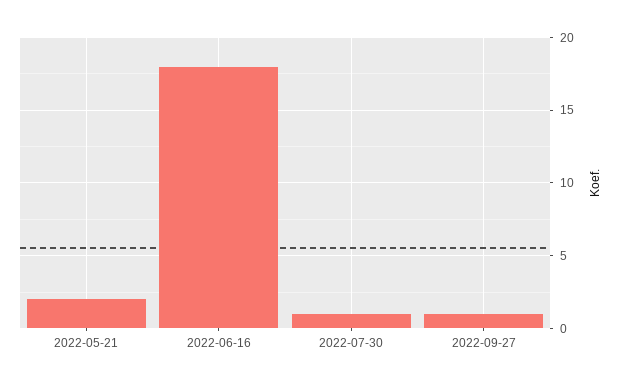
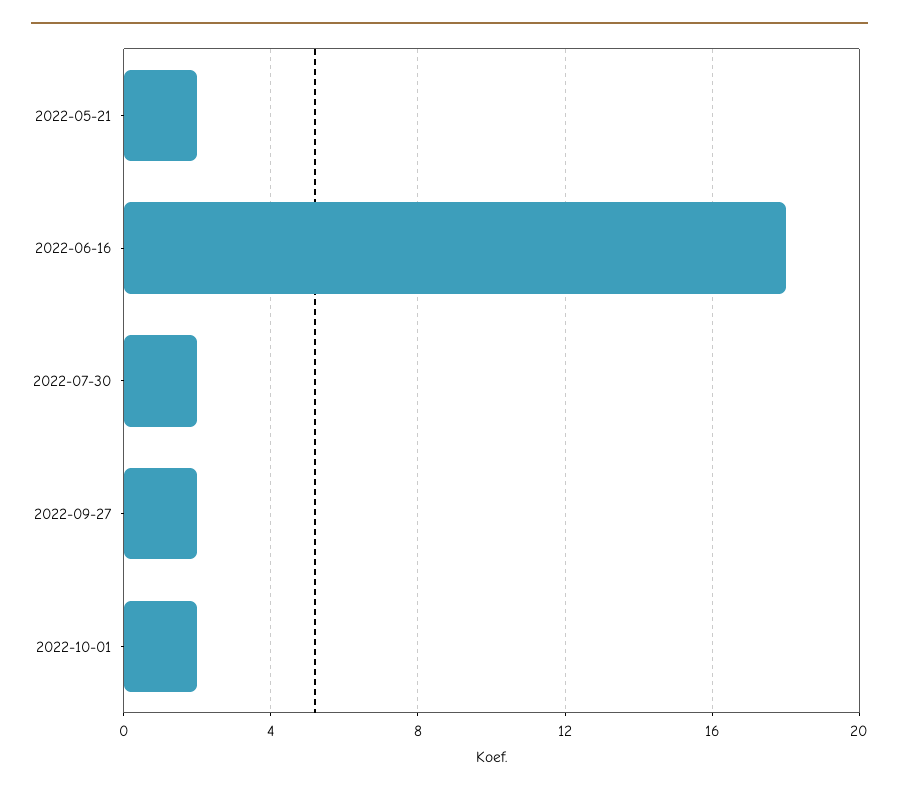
2022-07-30: 1 -> 2
2022-09-27: 1 -> 2
2022-10-01: none -> 2

